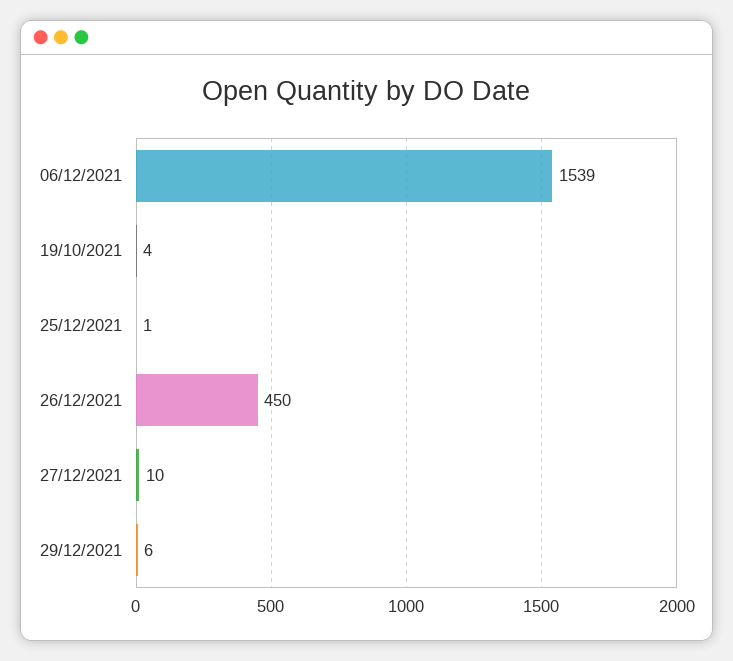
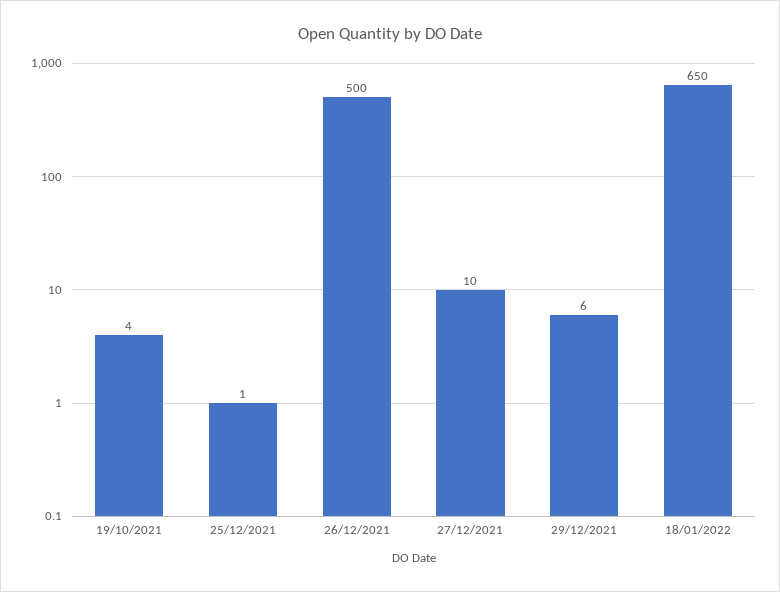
06/12/2021: 1539 -> none
26/12/2021: 450 -> 500
18/01/2022: none -> 650

